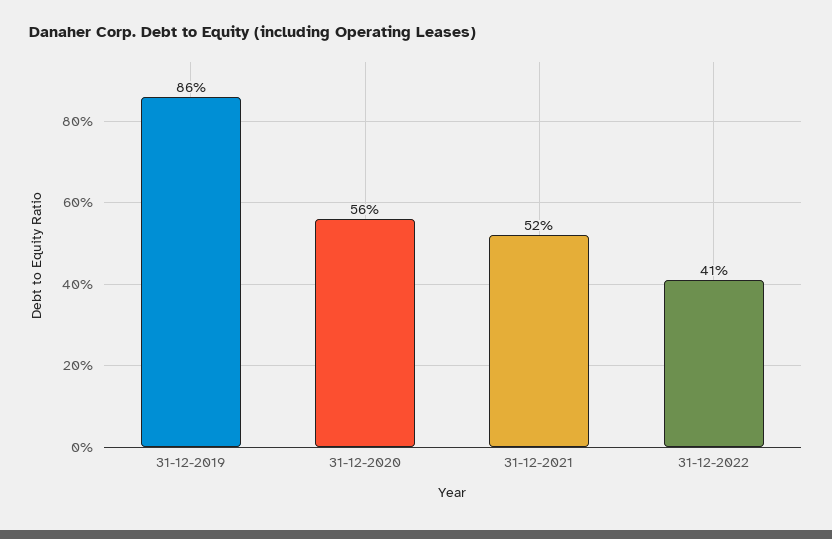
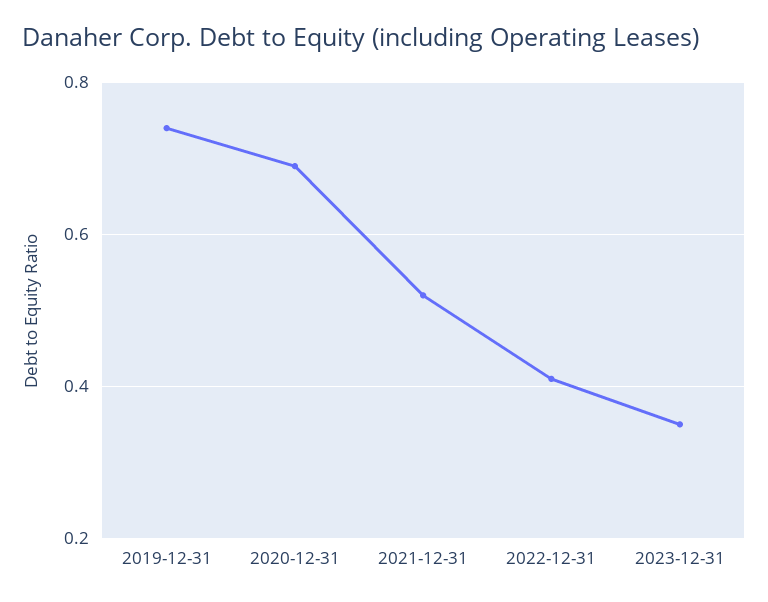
31-12-2019: 0.86 -> 0.75
31-12-2020: 0.56 -> 0.7
2023-12-31: none -> 0.35

